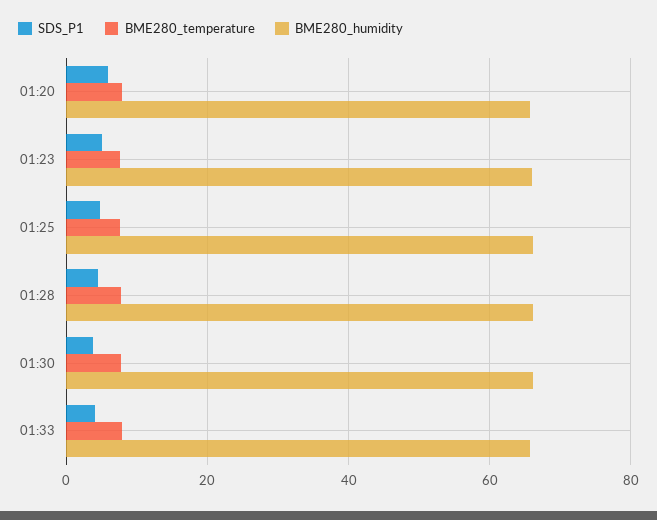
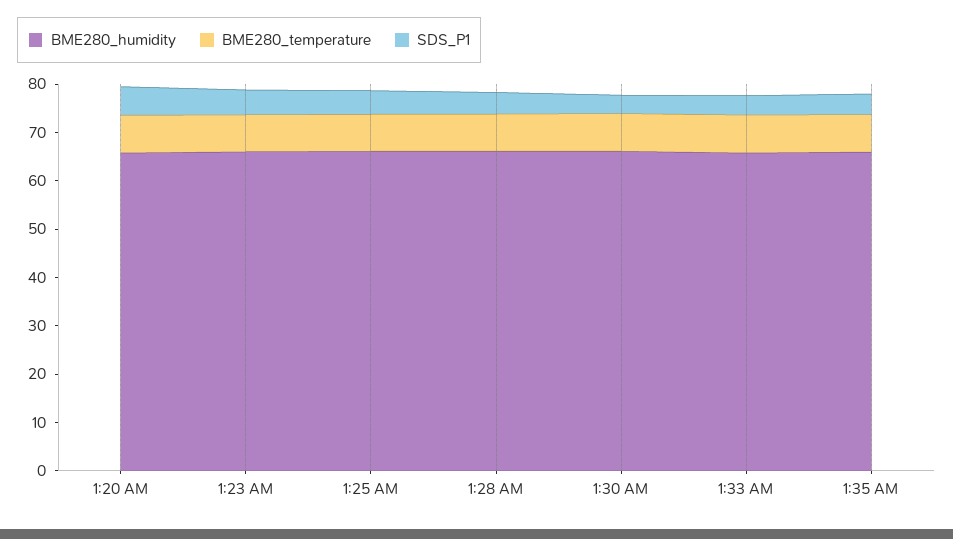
BME280_humidity, 1:35 AM: none -> 66
BME280_temperature, 1:35 AM: none -> 8
SDS_P1, 1:35 AM: none -> 4

